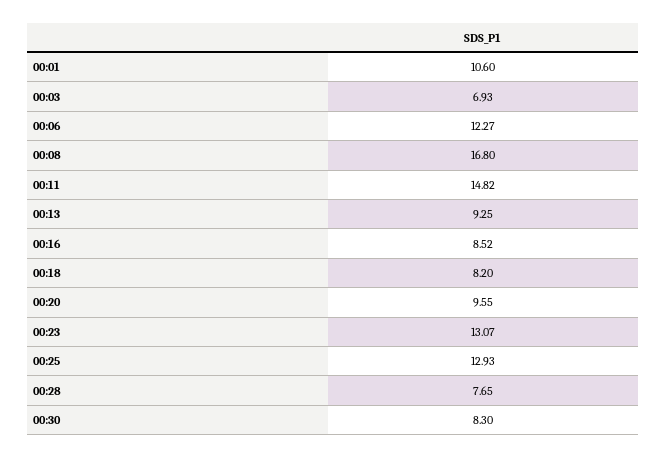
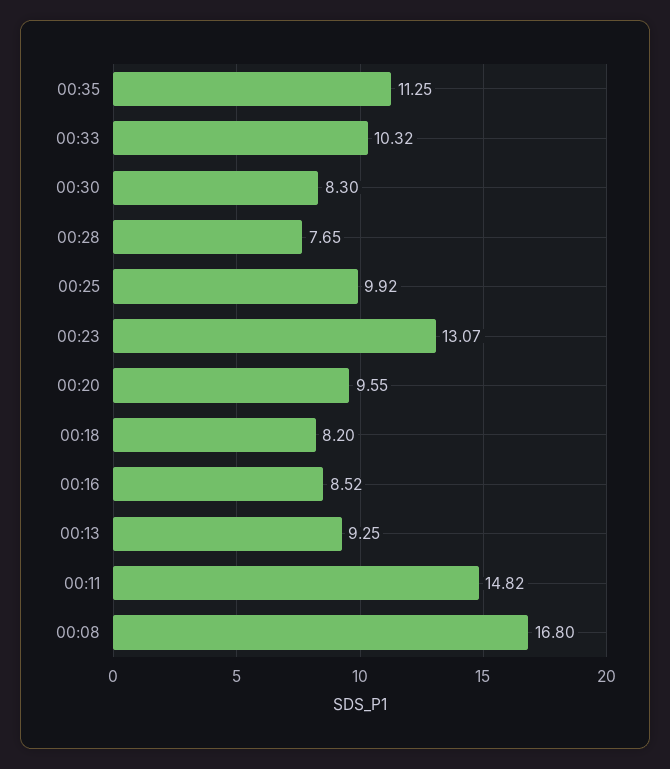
00:01: 10.6 -> none
00:03: 6.93 -> none
00:06: 12.27 -> none
00:25: 12.93 -> 9.92
00:35: none -> 11.25
00:33: none -> 10.32

